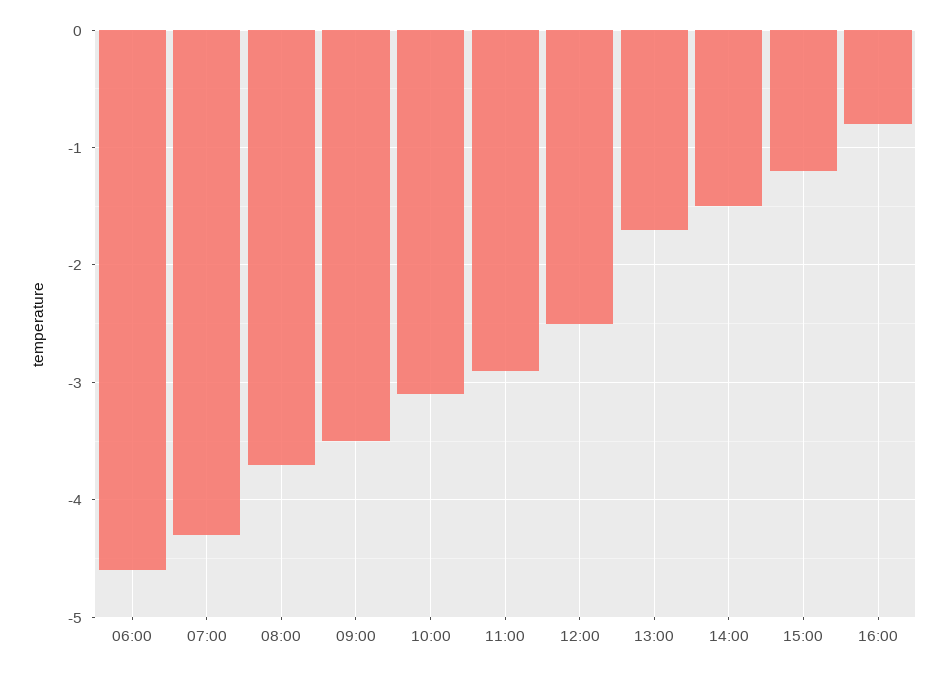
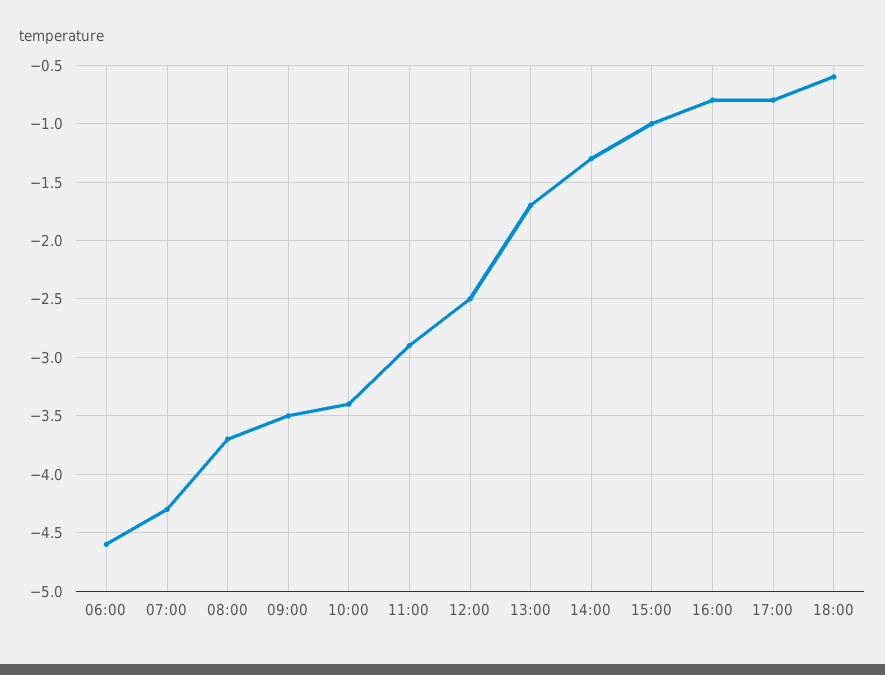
10:00: -3.1 -> -3.4
14:00: -1.5 -> -1.3
15:00: -1.2 -> -1
17:00: none -> -0.8
18:00: none -> -0.6

